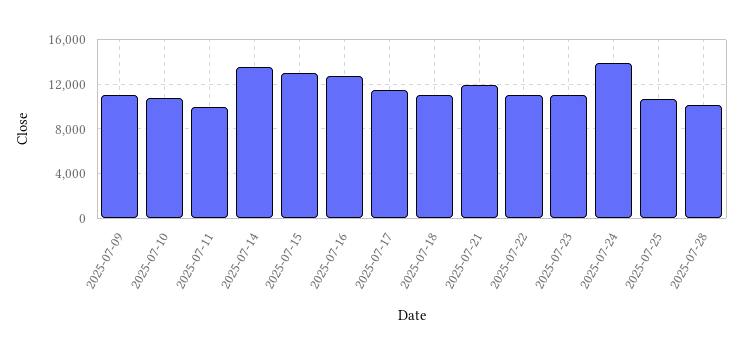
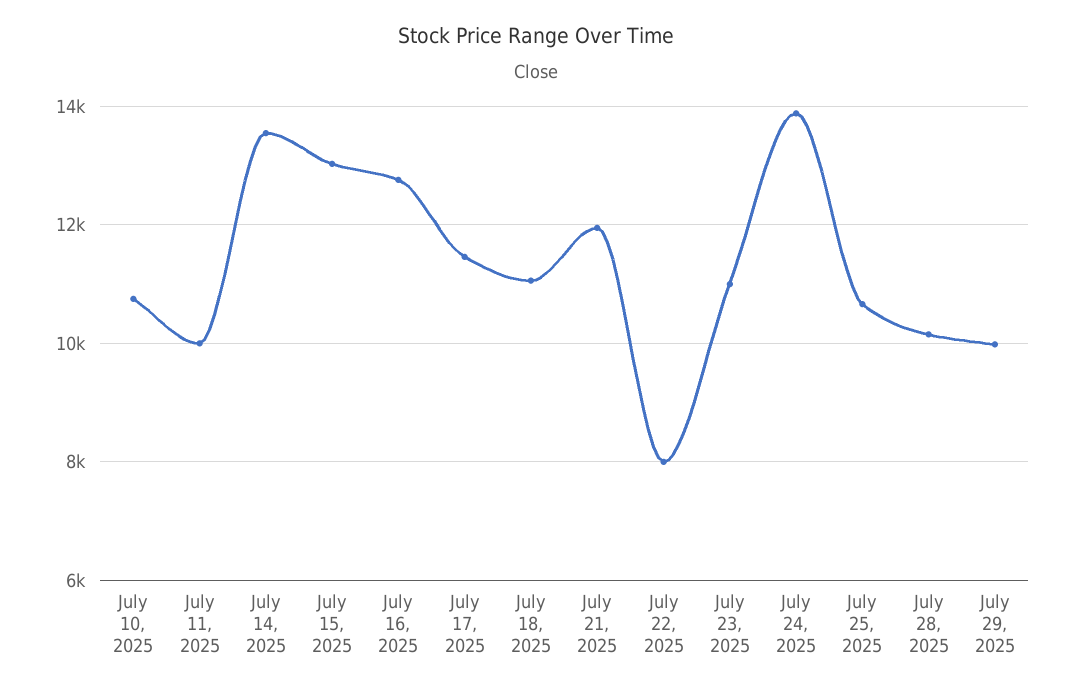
2025-07-09: 11000 -> none
2025-07-22: 11000 -> 8000
July 29, 2025: none -> 10000

